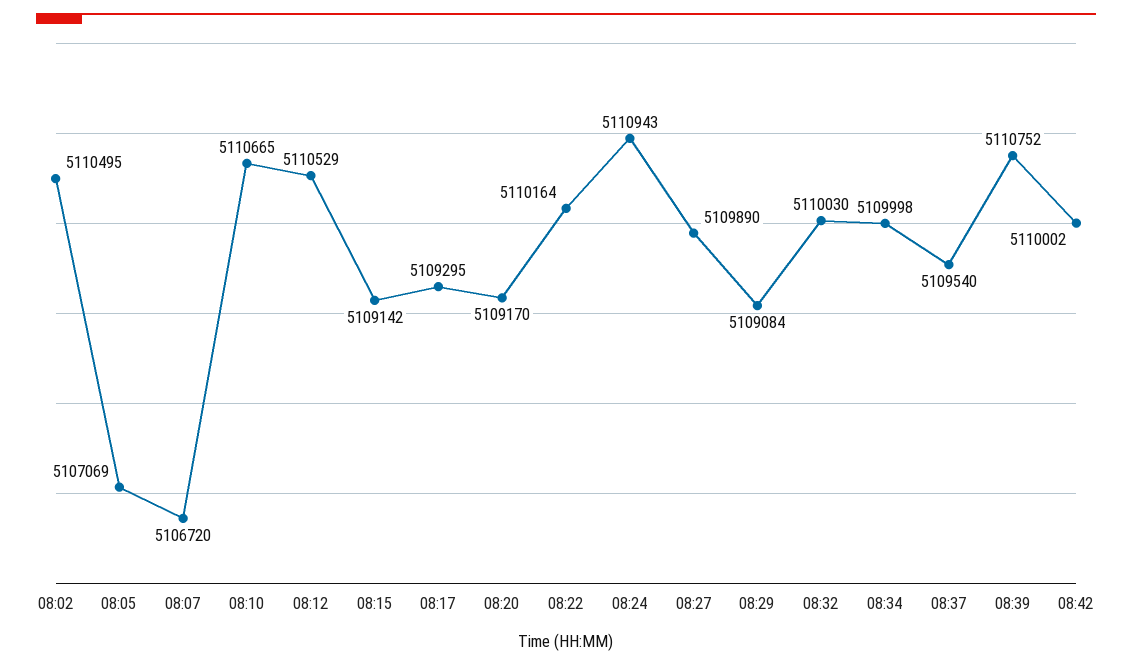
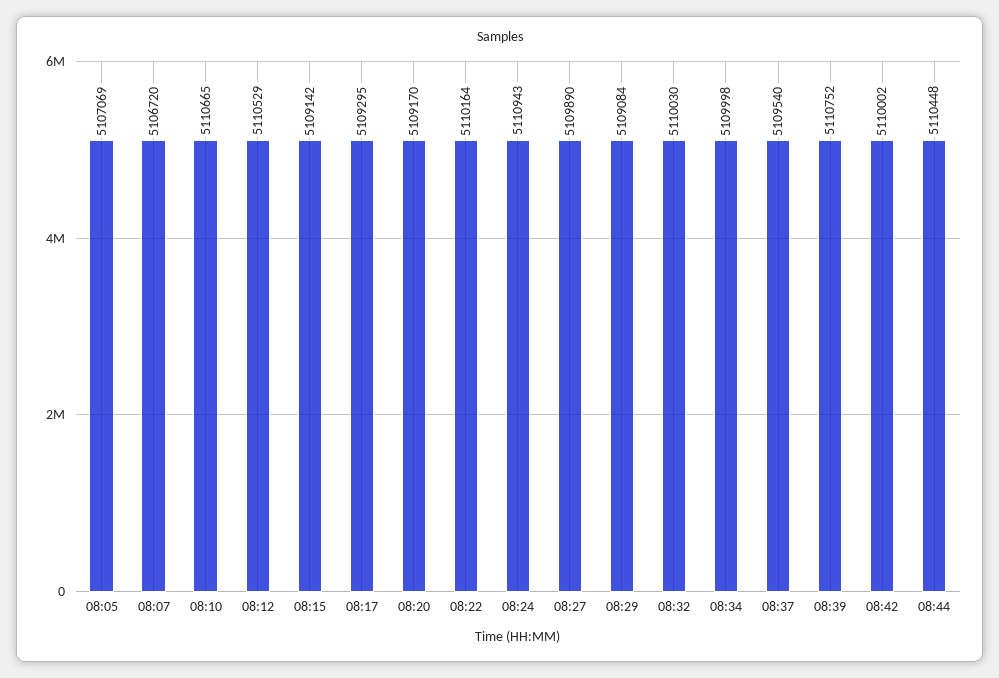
08:02: 5110495 -> none
08:44: none -> 5110448

